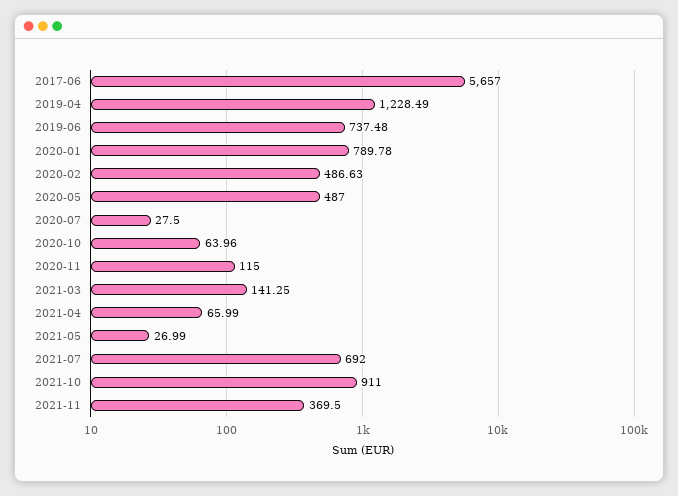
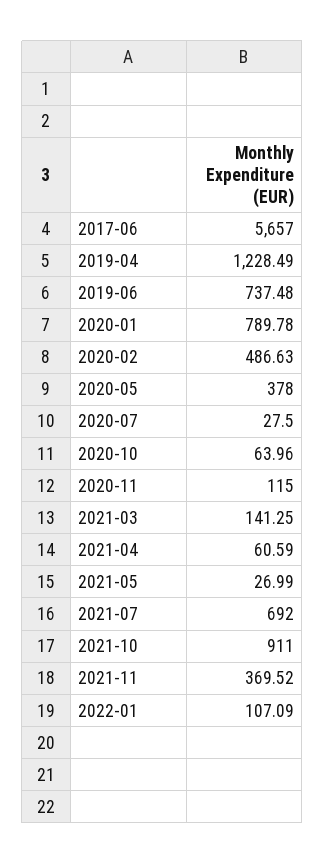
2020-05: 487 -> 378
2021-04: 65.99 -> 60.59
2021-11: 369.5 -> 369.52
2022-01: none -> 107.09

